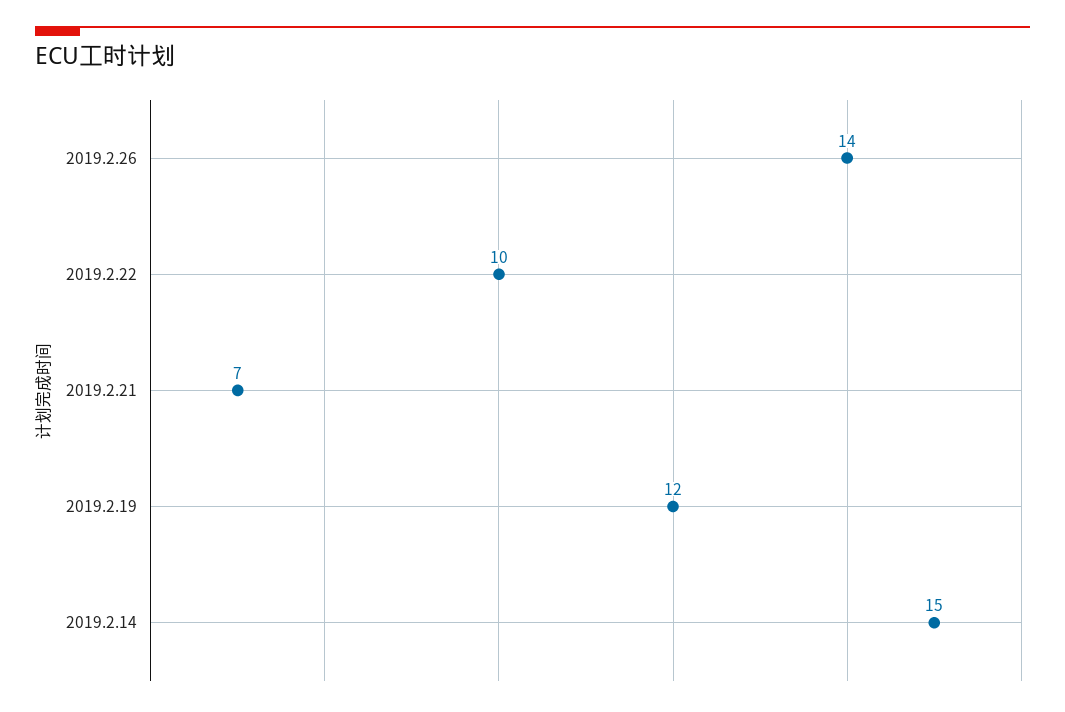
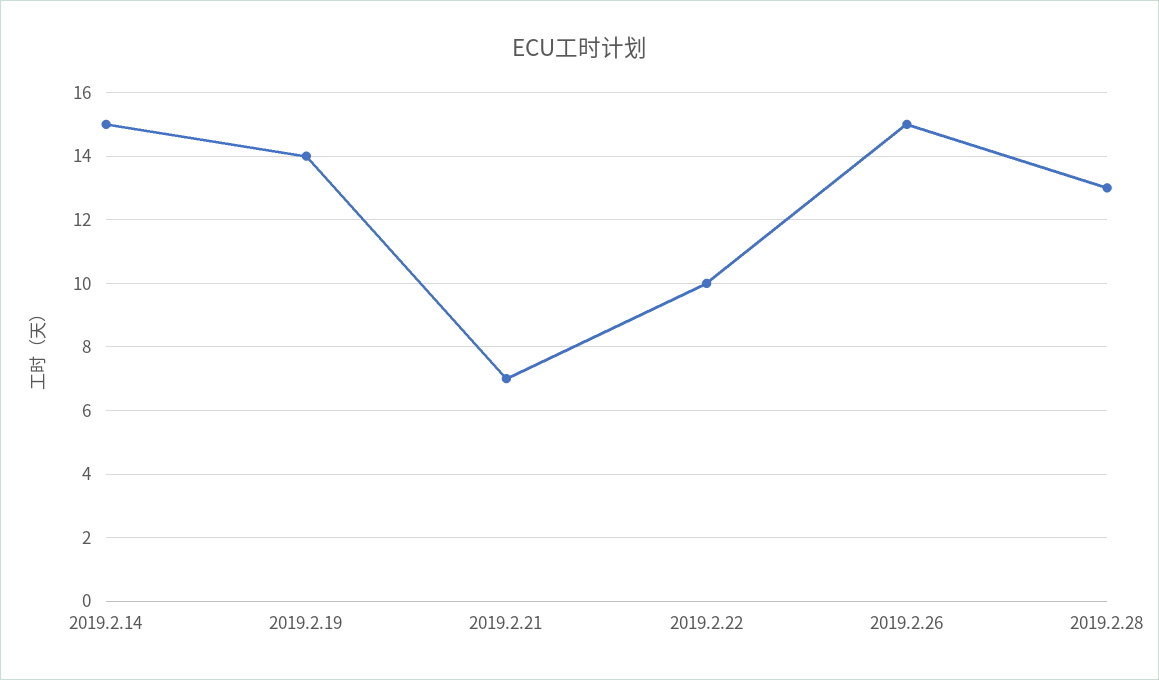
2019.2.26: 14 -> 15
2019.2.19: 12 -> 14
2019.2.28: none -> 13

